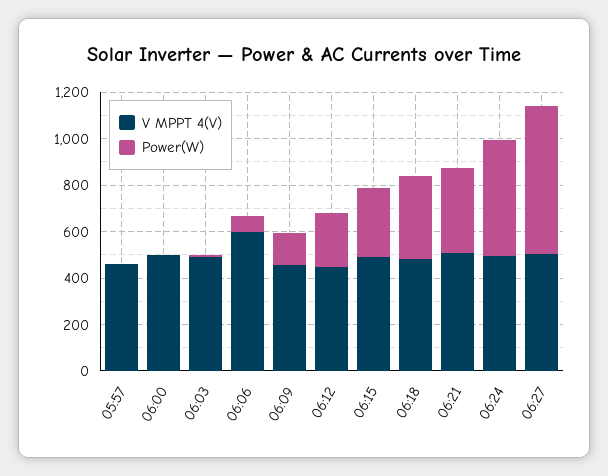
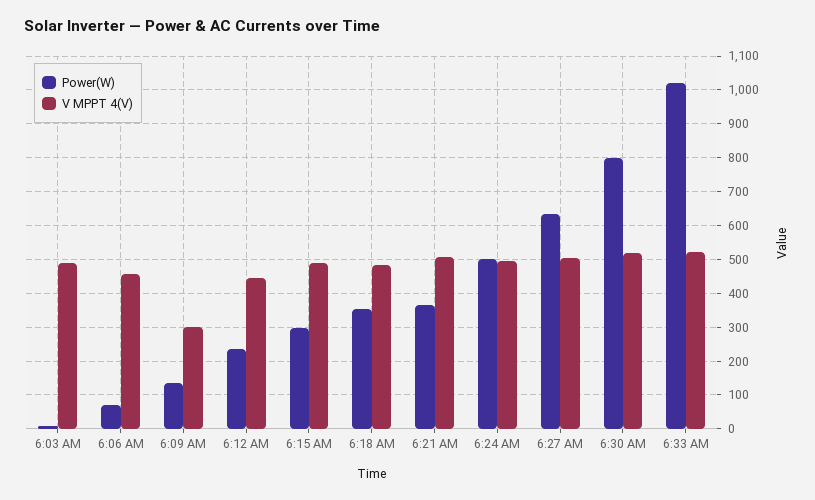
V MPPT 4(V), 05:57: 450 -> none
Power(W), 05:57: 0 -> none
V MPPT 4(V), 06:00: 500 -> none
Power(W), 06:00: 0 -> none
V MPPT 4(V), 06:06: 600 -> 460
V MPPT 4(V), 06:09: 450 -> 300
Power(W), 6:30 AM: none -> 800
V MPPT 4(V), 6:30 AM: none -> 520
Power(W), 6:33 AM: none -> 1020
V MPPT 4(V), 6:33 AM: none -> 520

